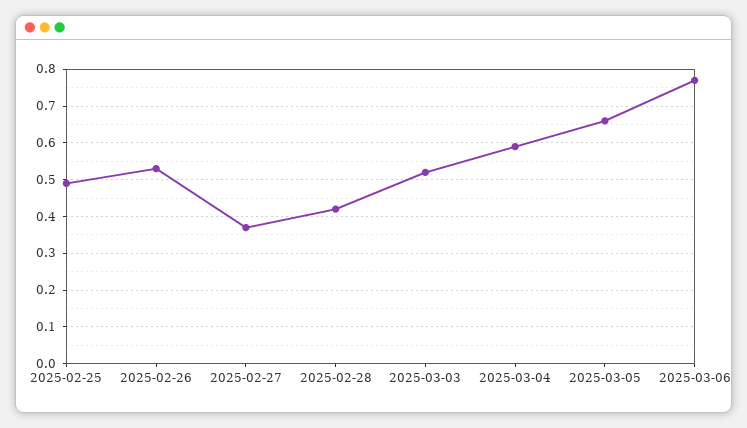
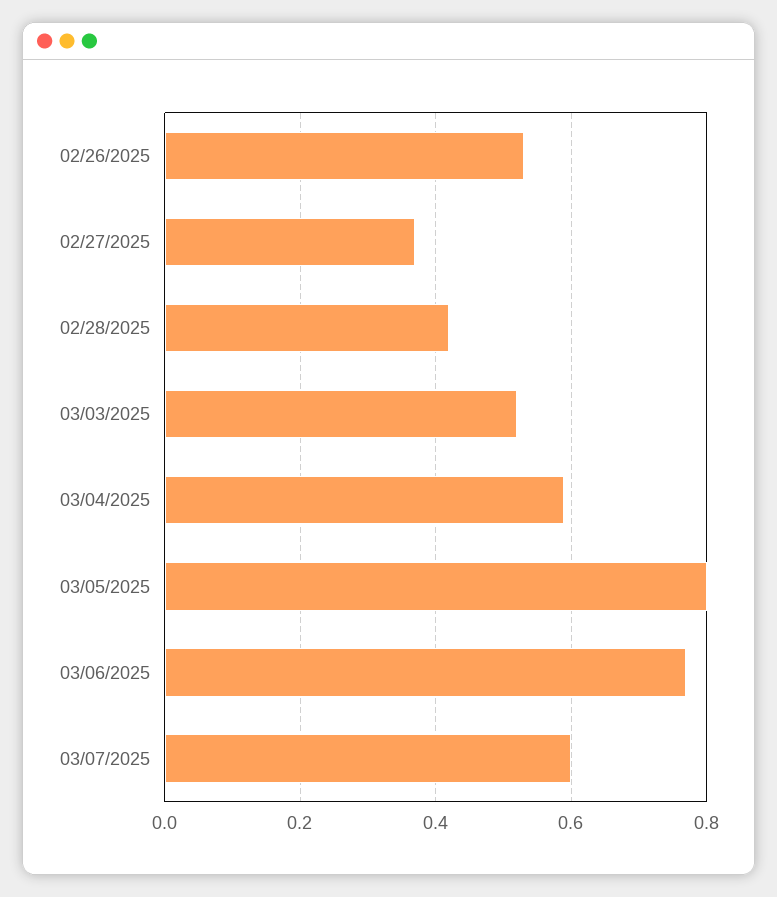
2025-02-25: 0.5 -> none
2025-03-05: 0.65 -> 0.8
03/07/2025: none -> 0.6

